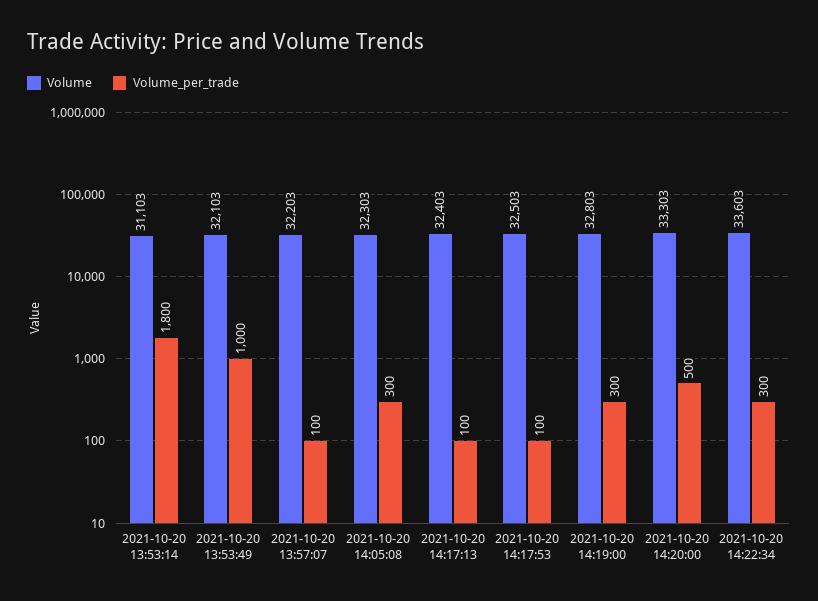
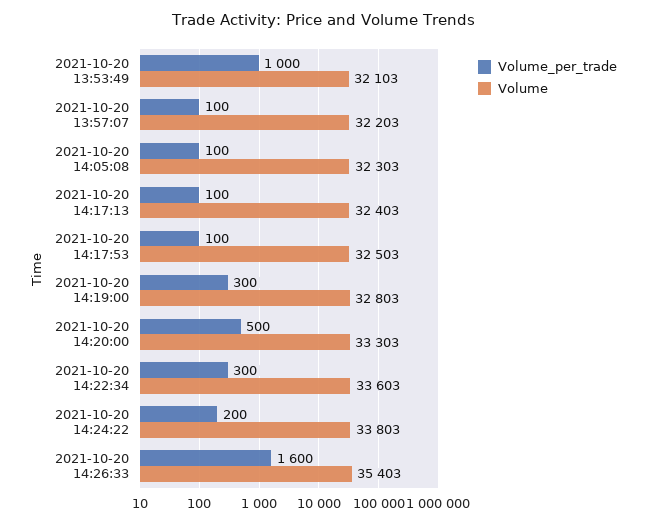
Volume, 2021-10-20 13:53:14: 31103 -> none
Volume_per_trade, 2021-10-20 13:53:14: 1800 -> none
Volume_per_trade, 2021-10-20 14:05:08: 300 -> 100
Volume_per_trade, 2021-10-20 14:24:22: none -> 200
Volume, 2021-10-20 14:24:22: none -> 33803
Volume_per_trade, 2021-10-20 14:26:33: none -> 1600
Volume, 2021-10-20 14:26:33: none -> 35403

